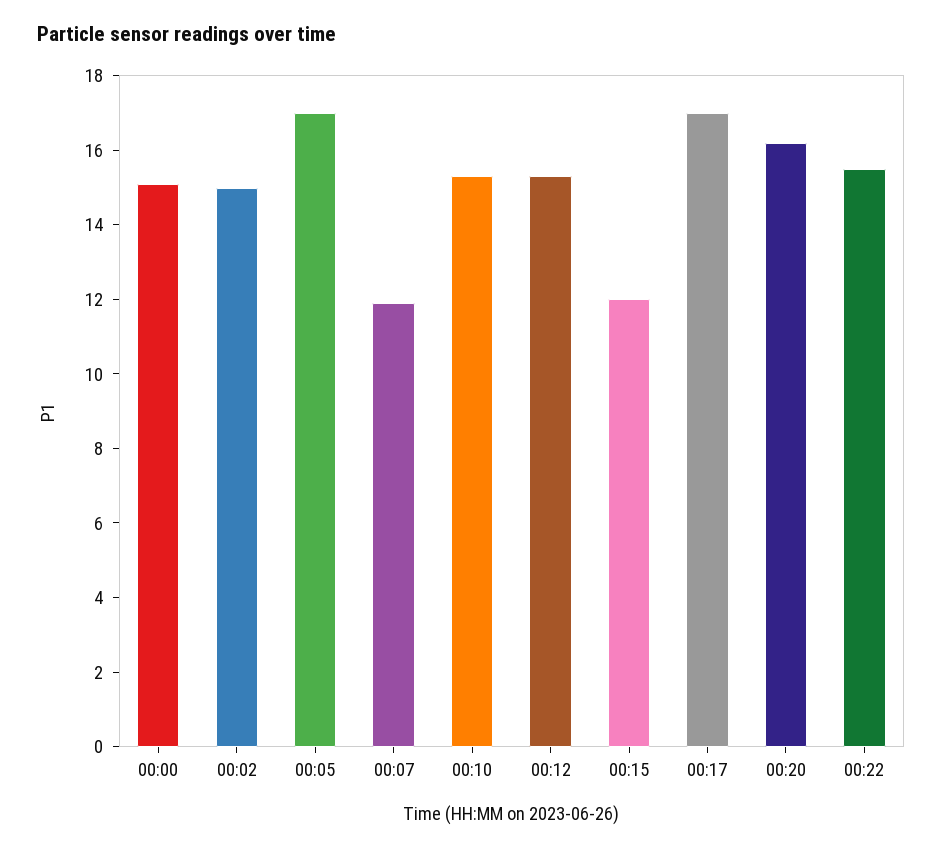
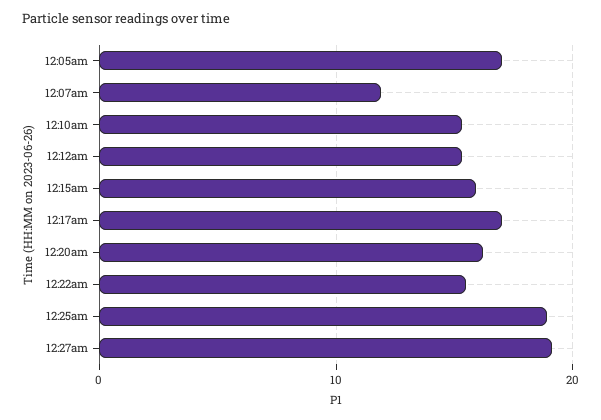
00:00: 15 -> none
00:02: 15 -> none
00:15: 12 -> 16
12:25am: none -> 19
12:27am: none -> 19

